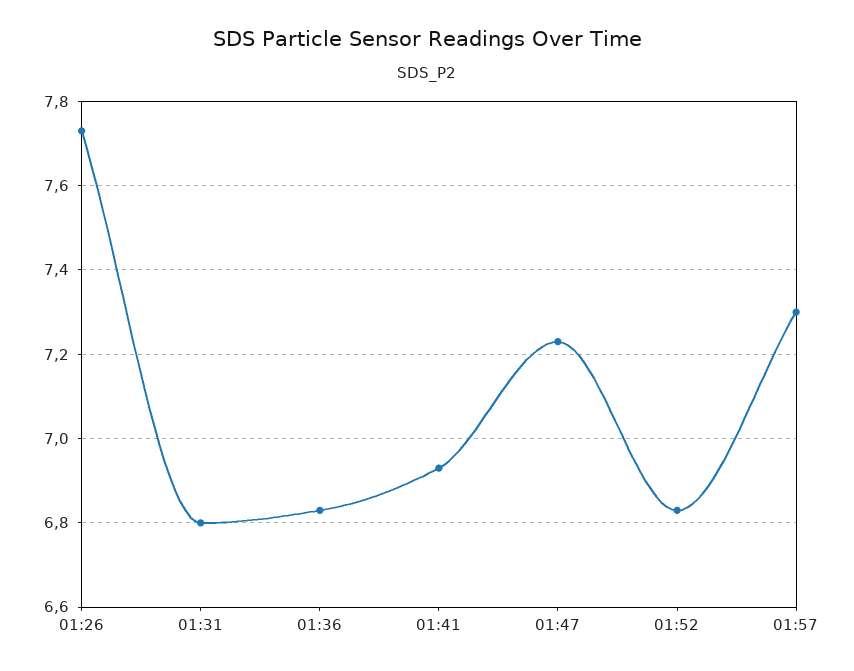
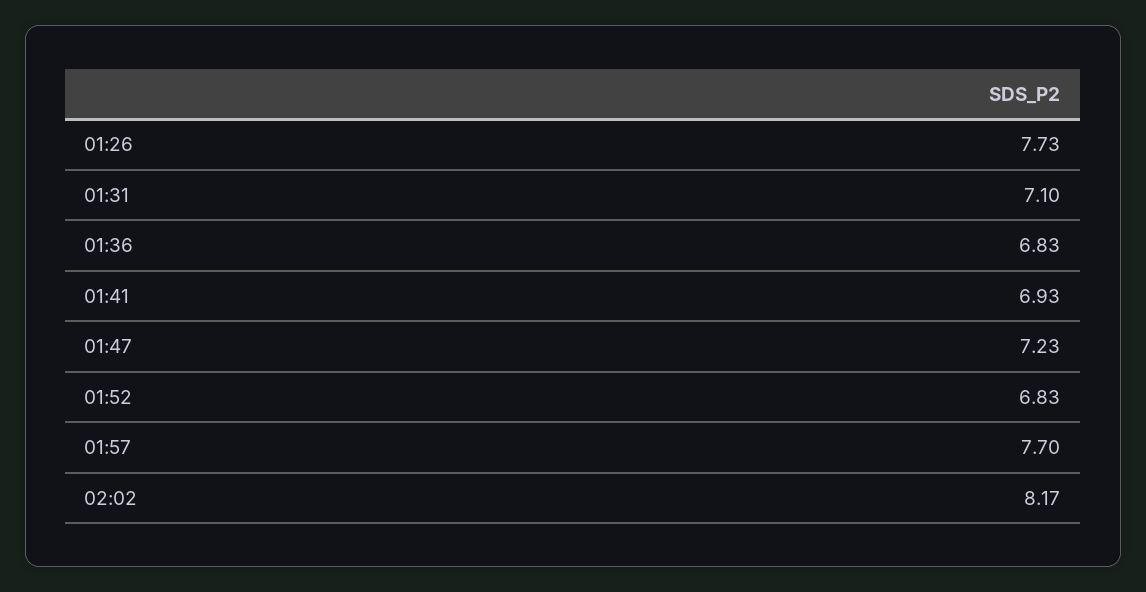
01:31: 6.8 -> 7.1
01:57: 7.3 -> 7.7
02:02: none -> 8.17

